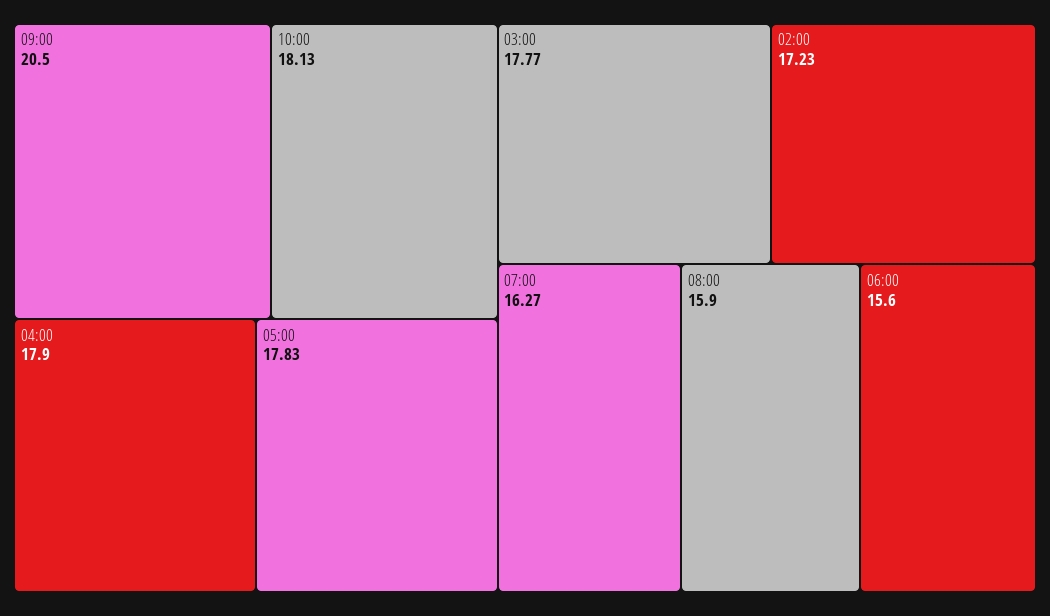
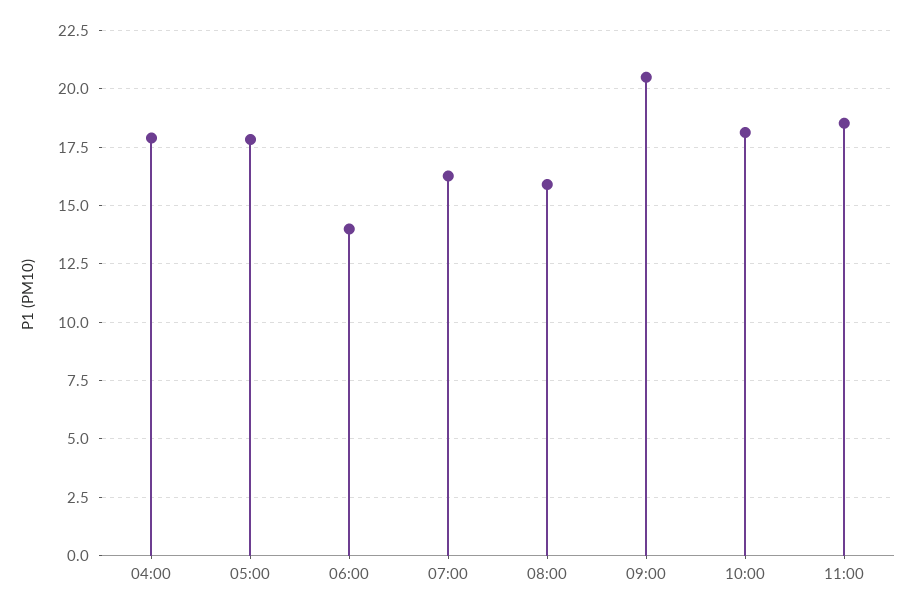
03:00: 17.77 -> none
02:00: 17.23 -> none
06:00: 15.6 -> 14
11:00: none -> 18.5

